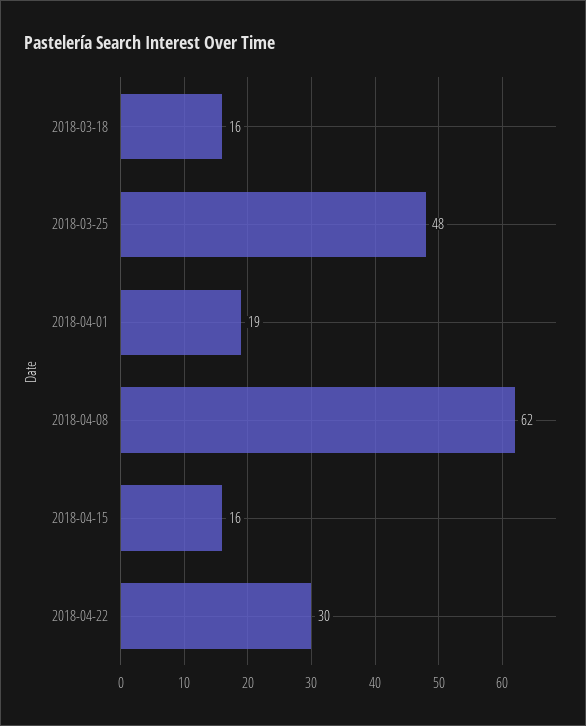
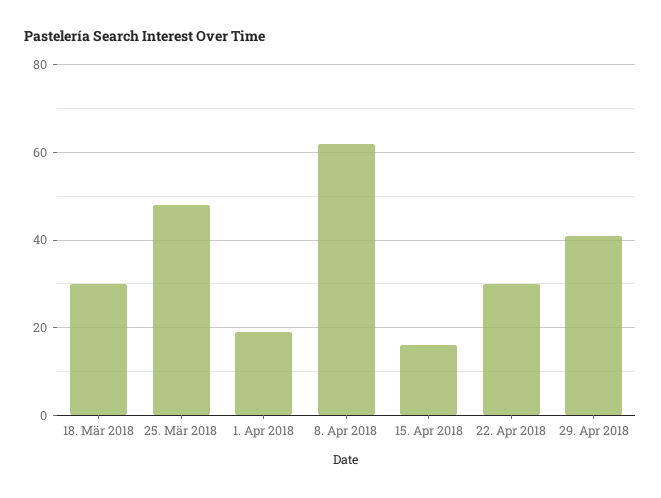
2018-03-18: 16 -> 30
29. Apr 2018: none -> 40

